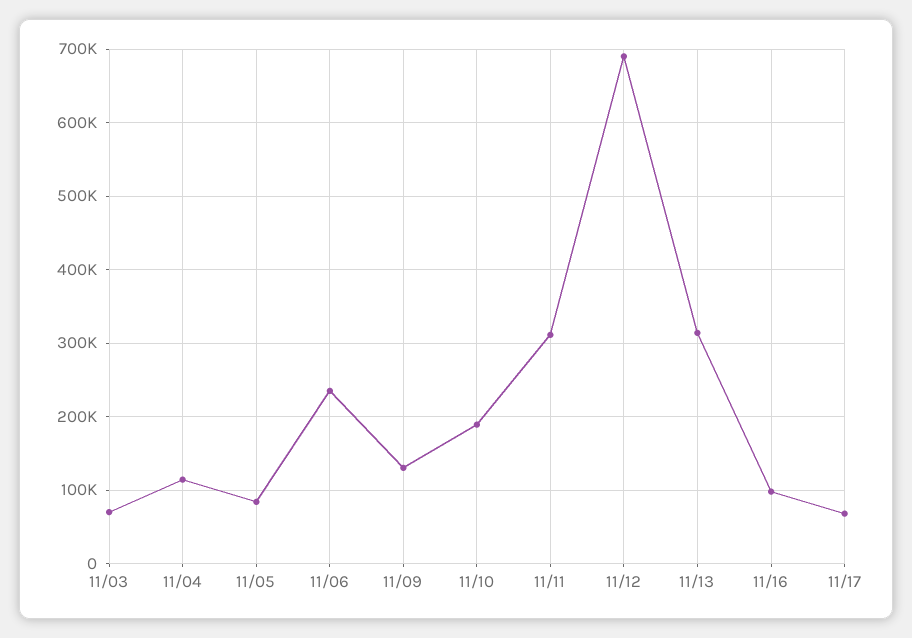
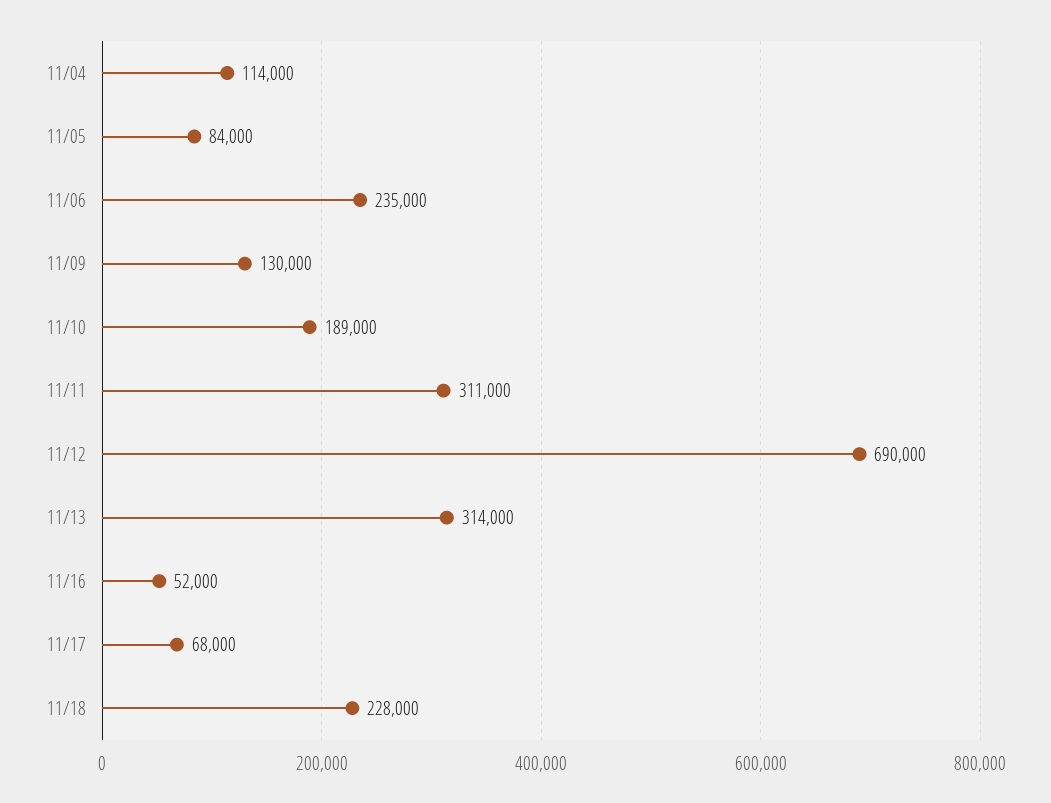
11/03: 70000 -> none
11/16: 100000 -> 52000
11/18: none -> 228000

